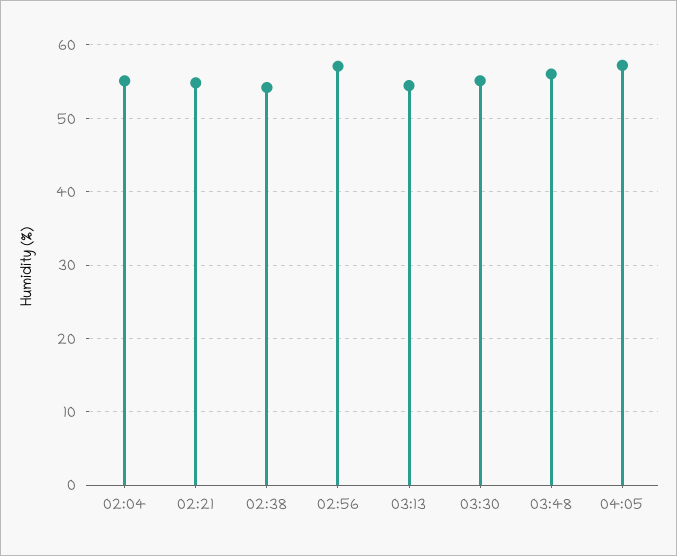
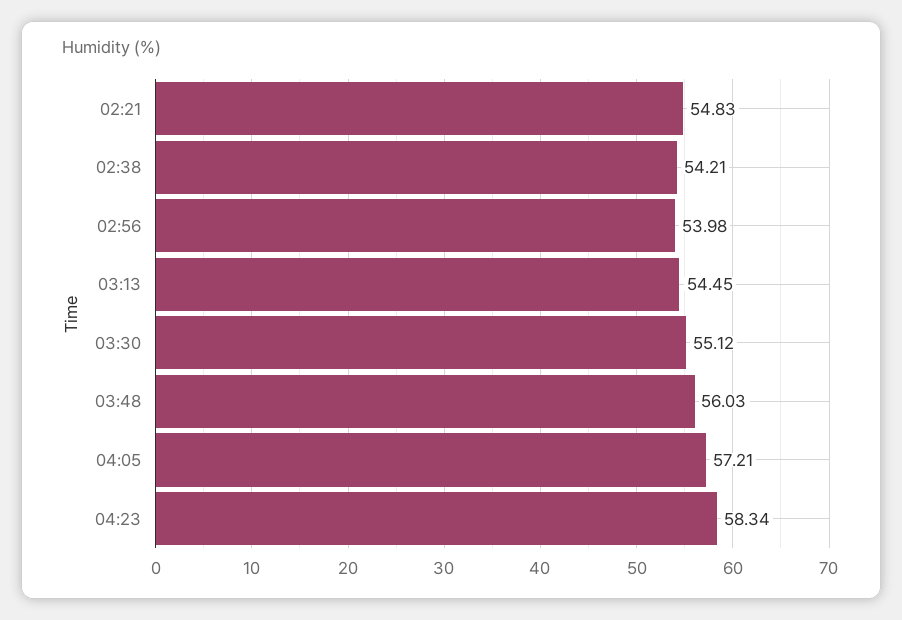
02:04: 55 -> none
02:56: 57 -> 53.98
04:23: none -> 58.34

